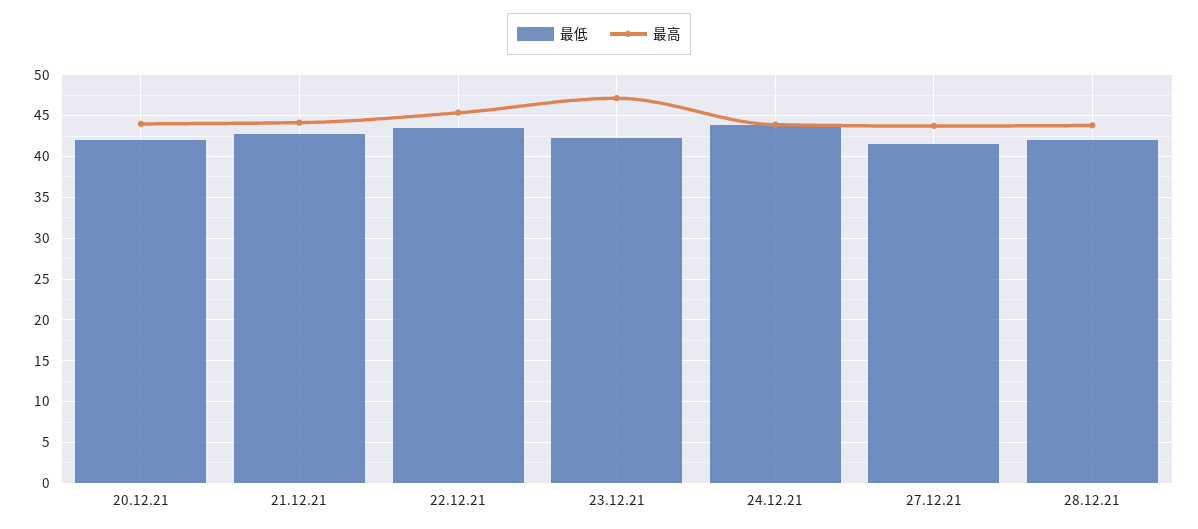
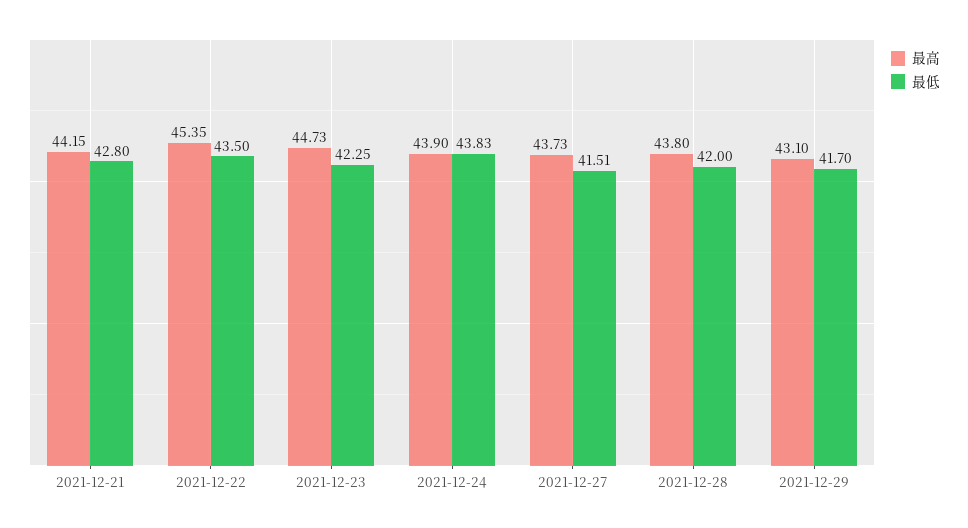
最低, 20.12.21: 42 -> none
最高, 20.12.21: 44 -> none
最高, 23.12.21: 47 -> 44.73
最高, 2021-12-29: none -> 43.1
最低, 2021-12-29: none -> 41.7

